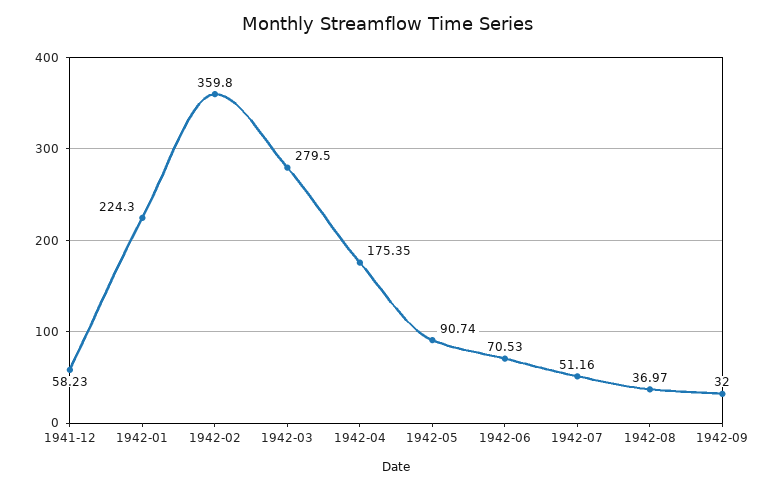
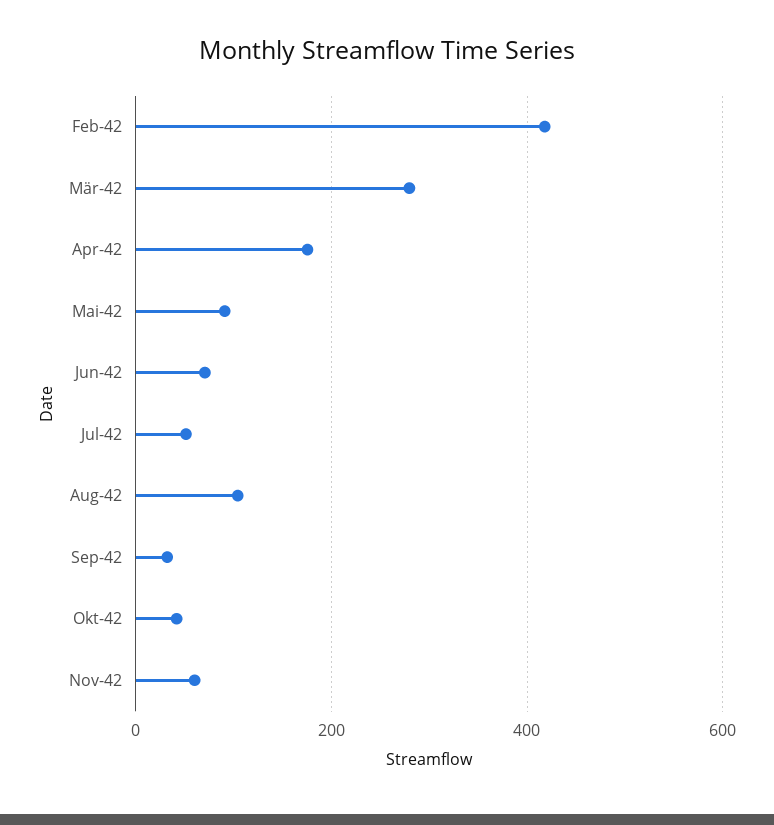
1941-12: 58.23 -> none
1942-01: 224.3 -> none
1942-02: 359.8 -> 420
1942-08: 36.97 -> 100
Okt-42: none -> 40
Nov-42: none -> 60

